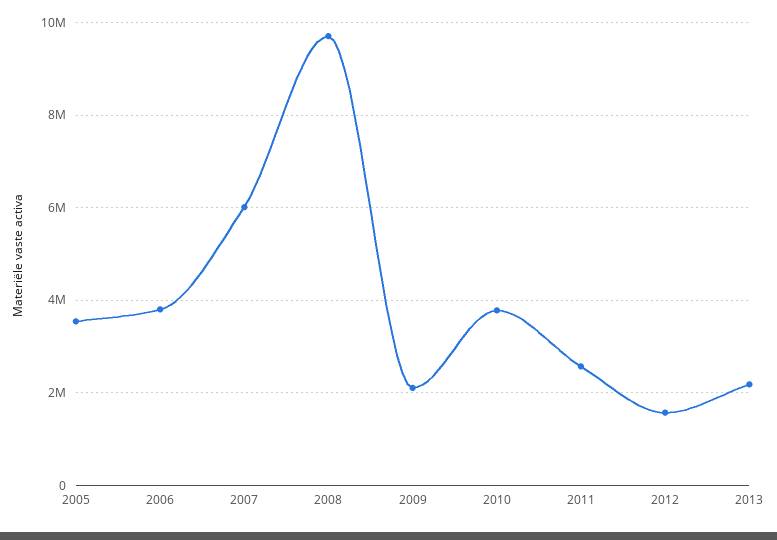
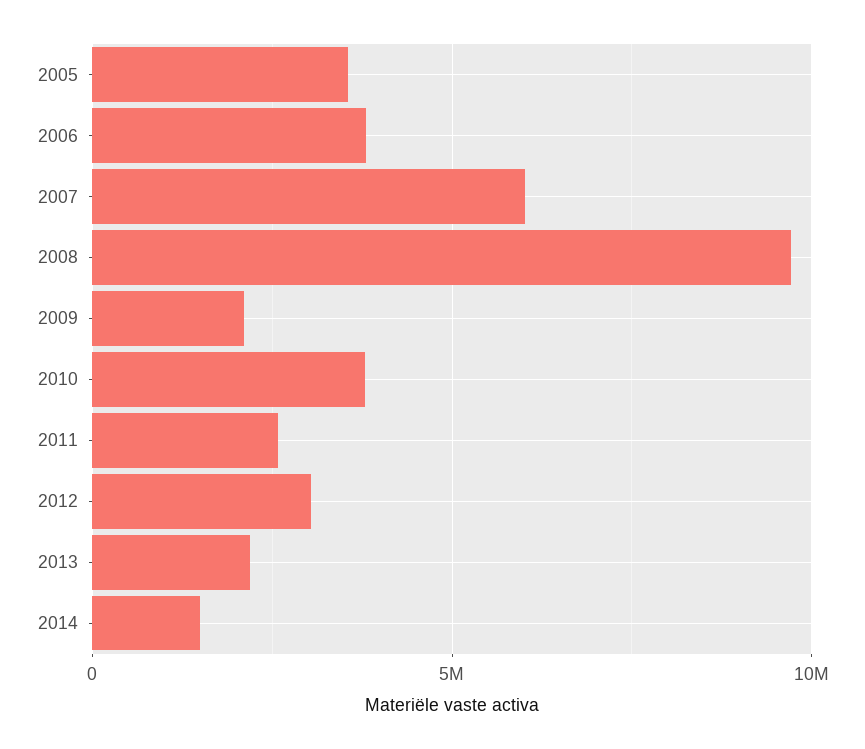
2012: 1600000 -> 3000000
2014: none -> 1500000

